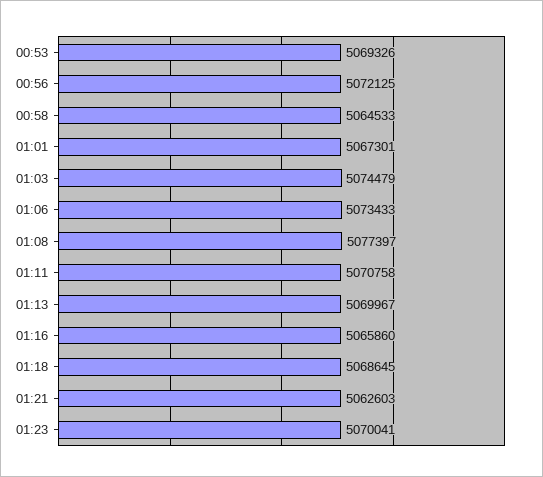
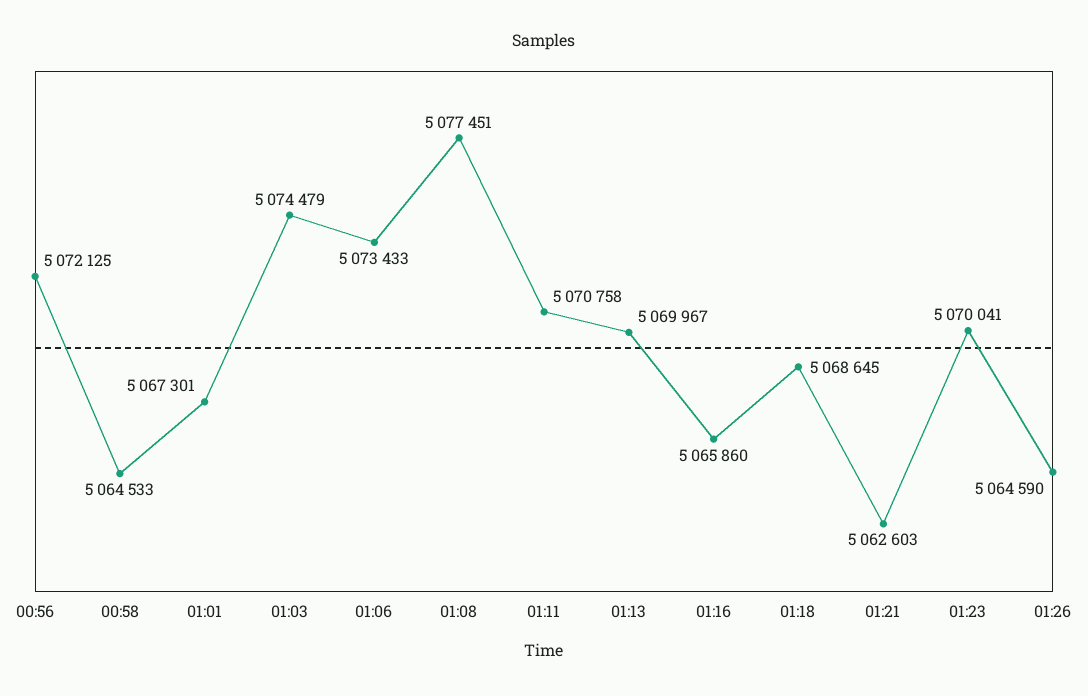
00:53: 5069326 -> none
01:08: 5077397 -> 5077451
01:26: none -> 5064590

